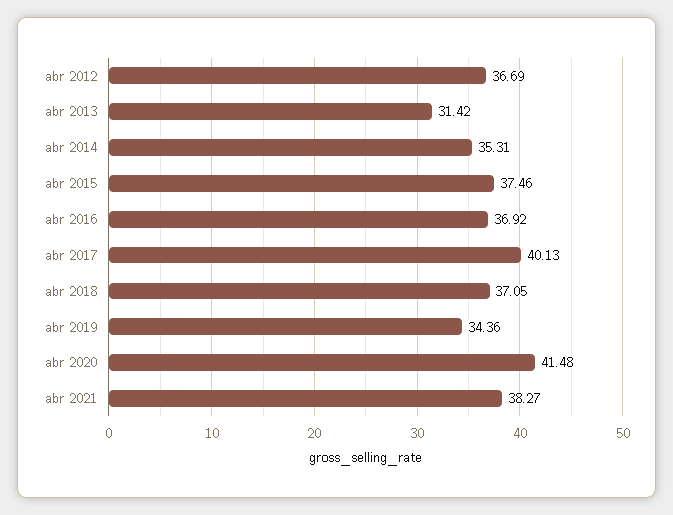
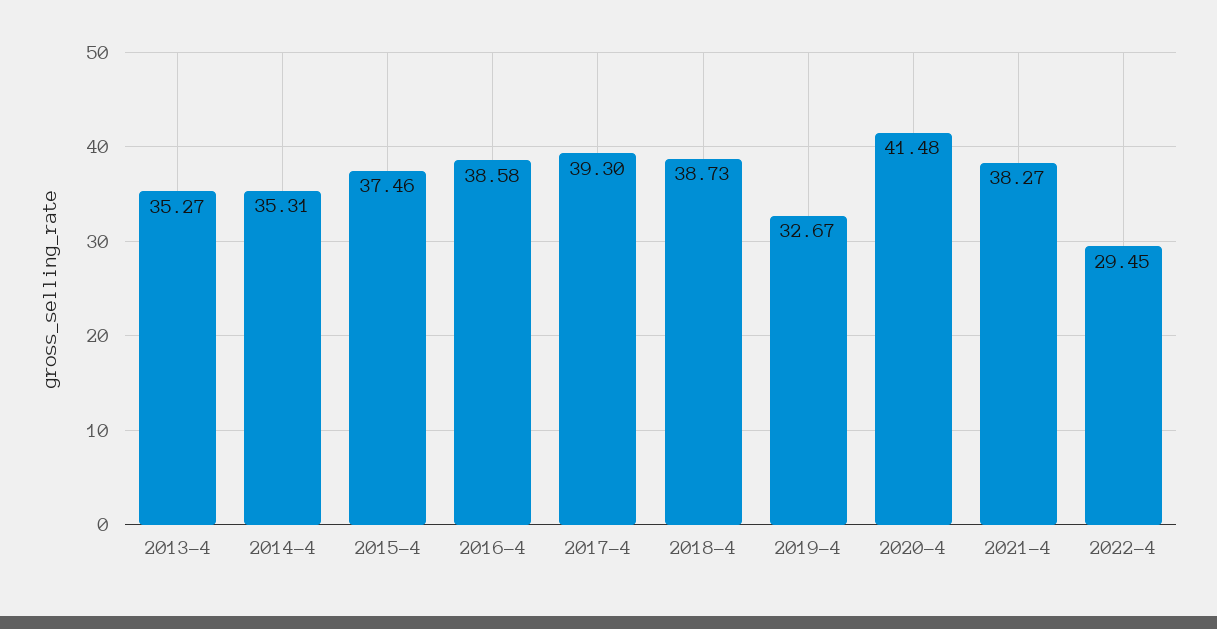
abr 2012: 36.69 -> none
abr 2013: 31.42 -> 35.27
abr 2016: 36.92 -> 38.58
abr 2017: 40.13 -> 39.3
abr 2018: 37.05 -> 38.73
abr 2019: 34.36 -> 32.67
2022-4: none -> 29.45

